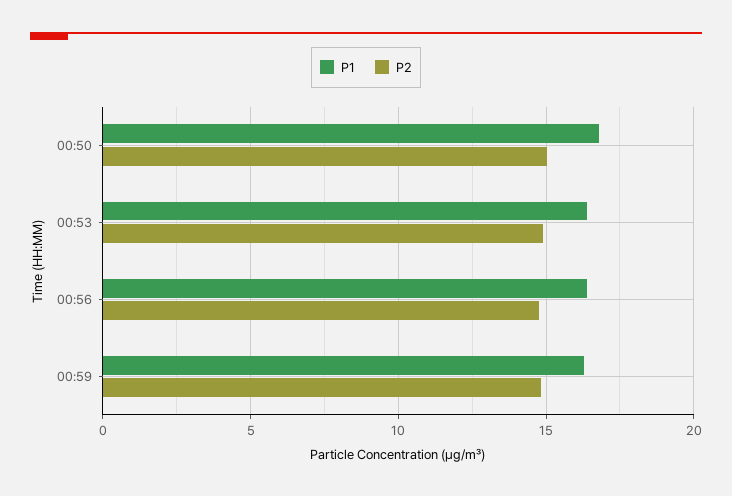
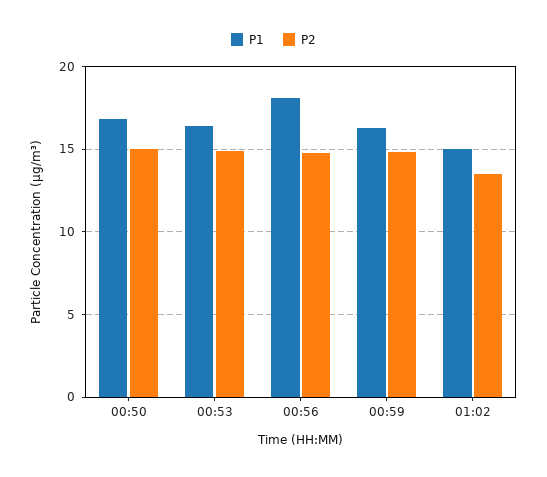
P1, 00:56: 16.5 -> 18
P1, 01:02: none -> 15
P2, 01:02: none -> 13.5

